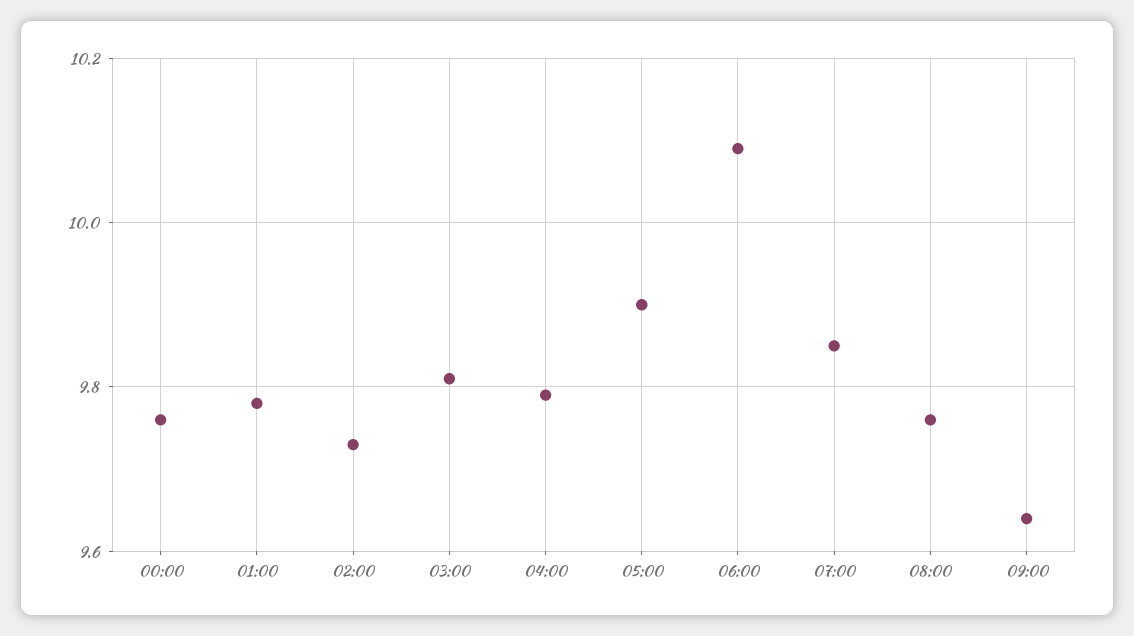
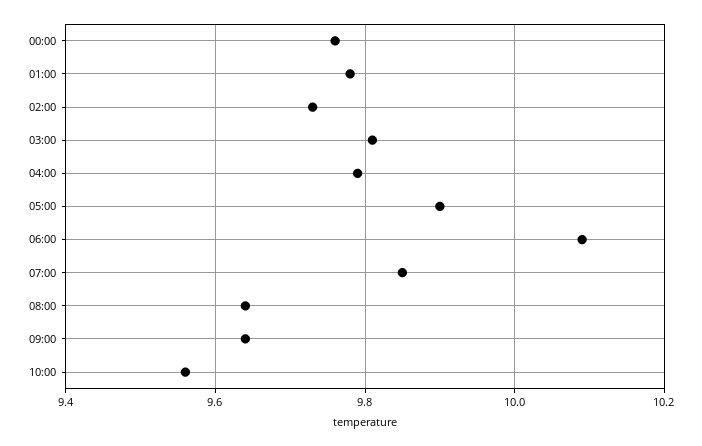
08:00: 9.75 -> 9.65
10:00: none -> 9.55

